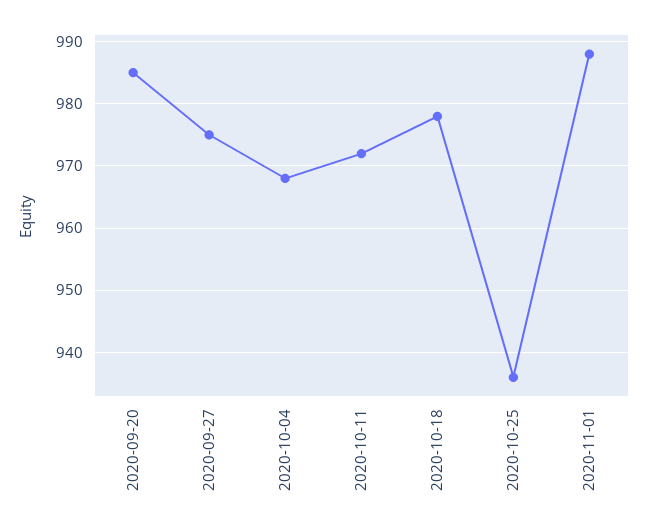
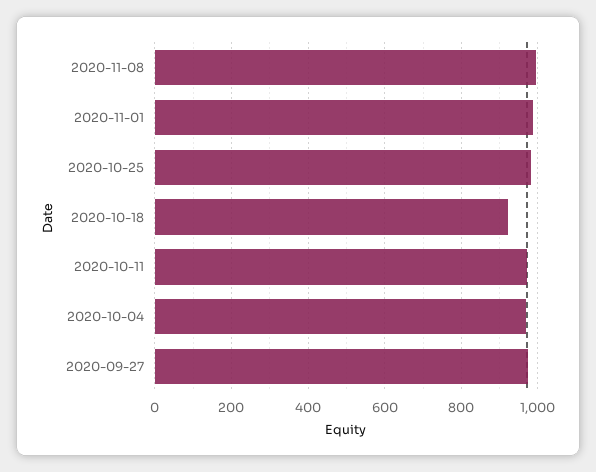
2020-09-20: 985 -> none
2020-10-18: 978 -> 920
2020-10-25: 936 -> 980
2020-11-08: none -> 1000

